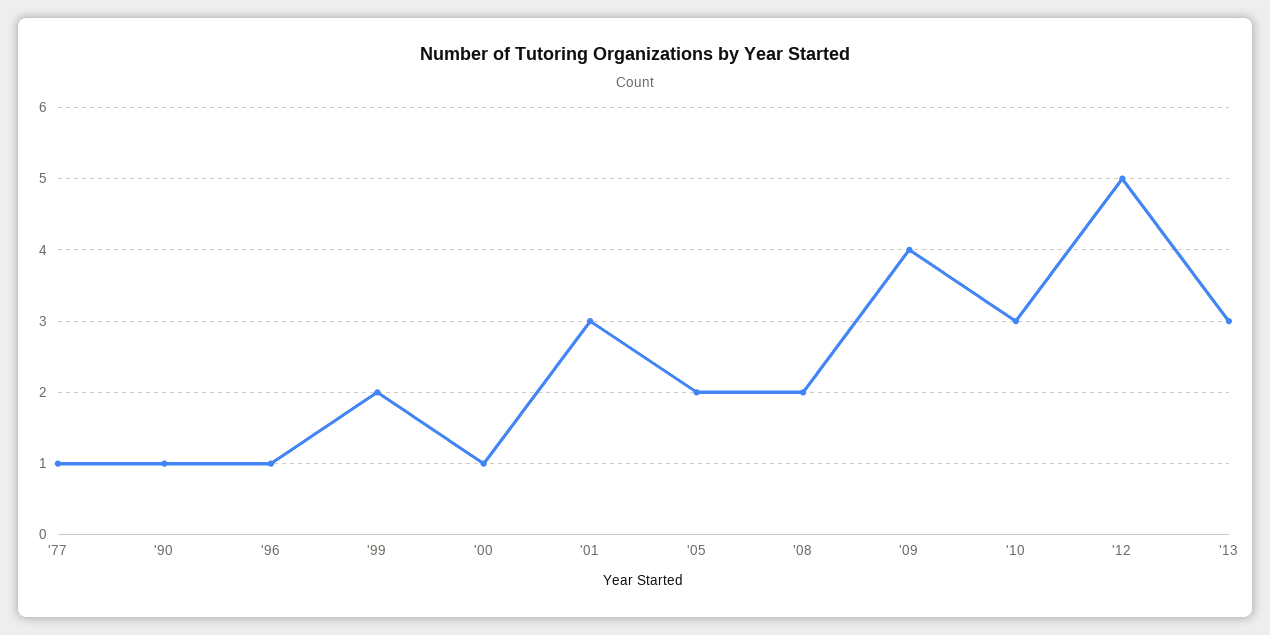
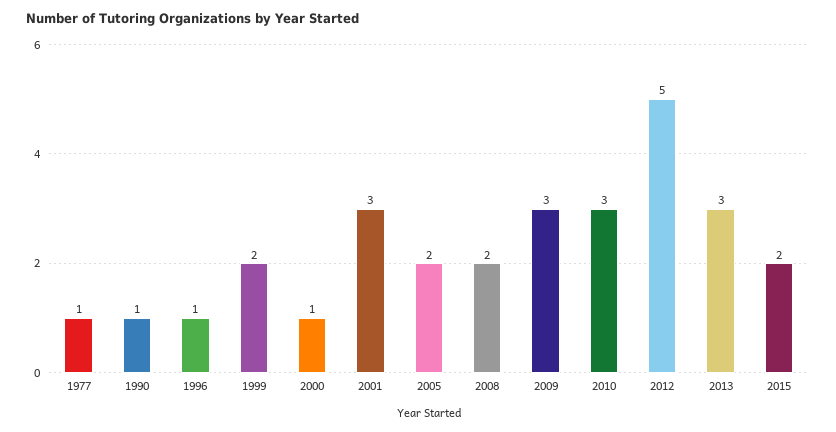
'09: 4 -> 3
2015: none -> 2

